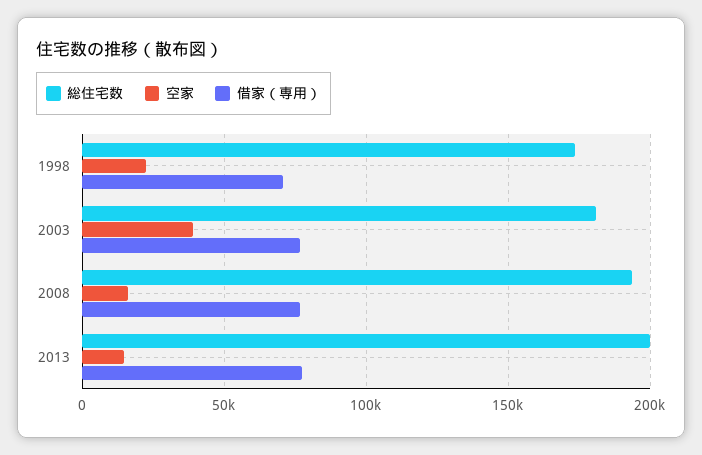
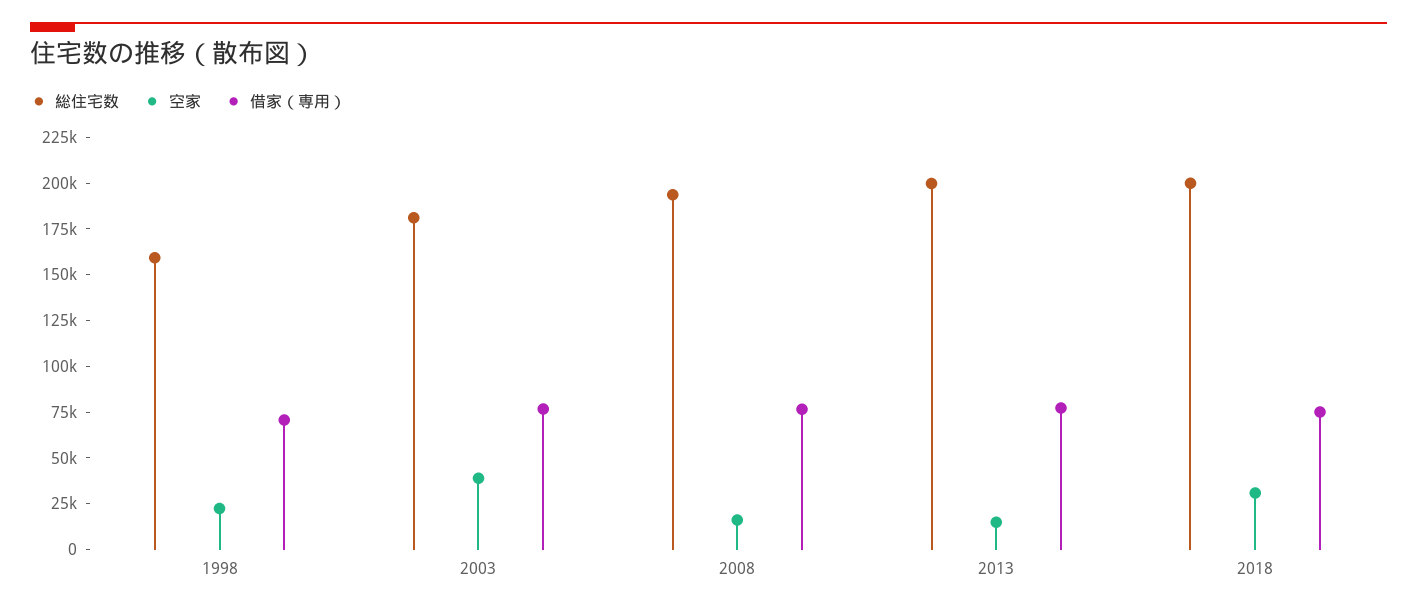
総住宅数, 1998: 175000 -> 160000
総住宅数, 2018: none -> 200000
空家, 2018: none -> 30000
借家（専用）, 2018: none -> 75000

